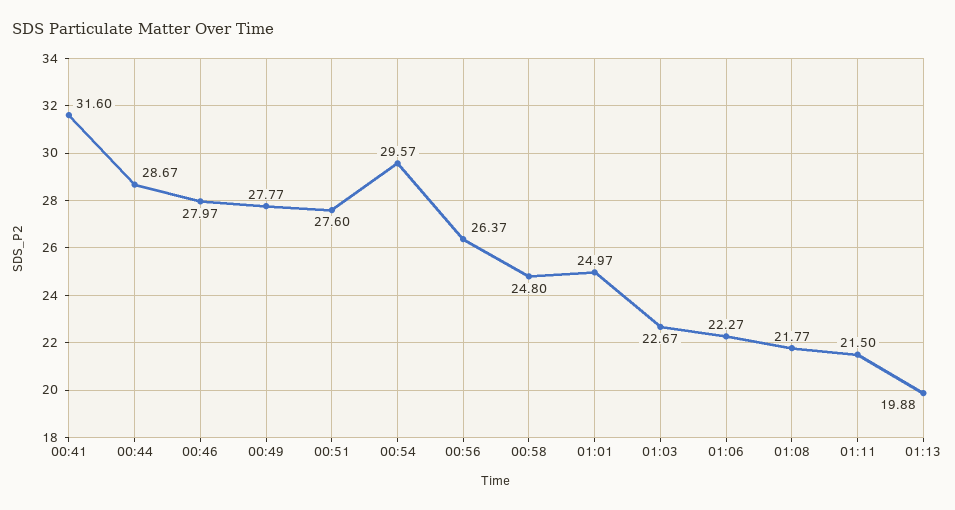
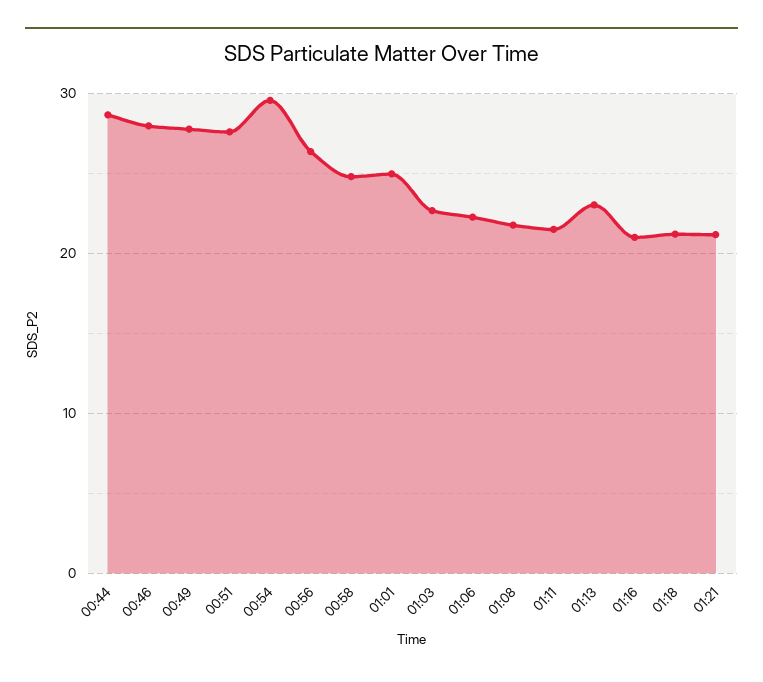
00:41: 31.6 -> none
01:13: 19.88 -> 23
01:16: none -> 21
01:18: none -> 21
01:21: none -> 21

